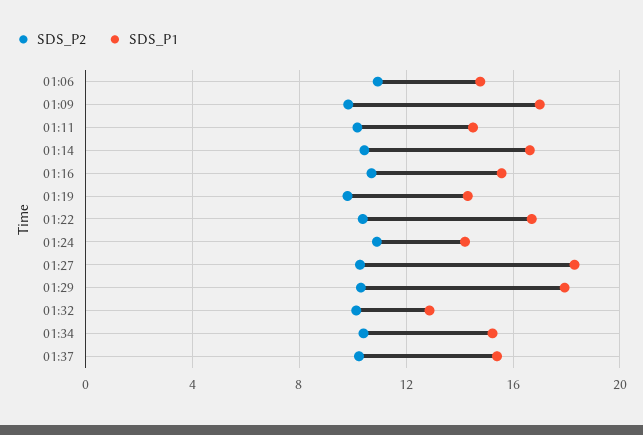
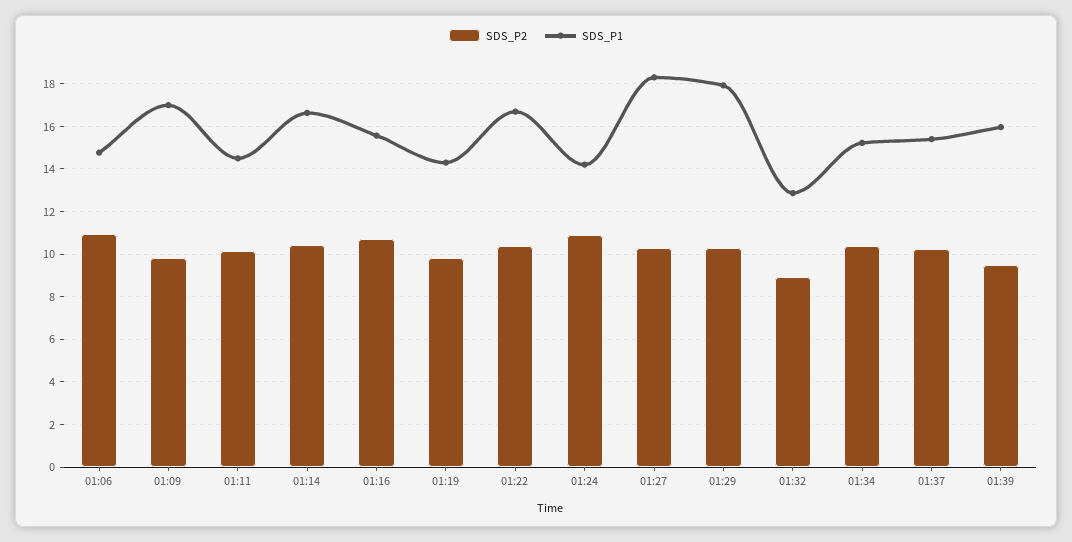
SDS_P2, 01:32: 10 -> 9
SDS_P2, 01:39: none -> 9.5
SDS_P1, 01:39: none -> 16

